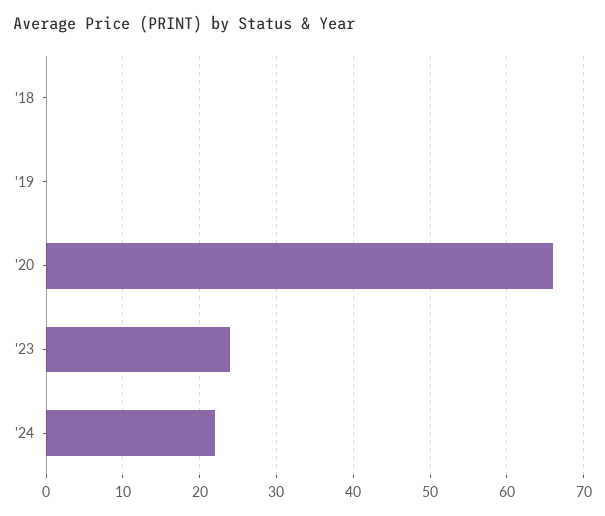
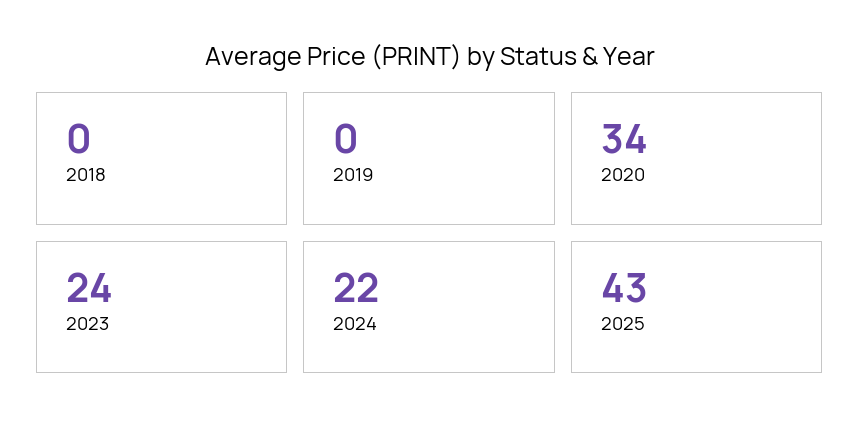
'20: 66 -> 34
2025: none -> 43

